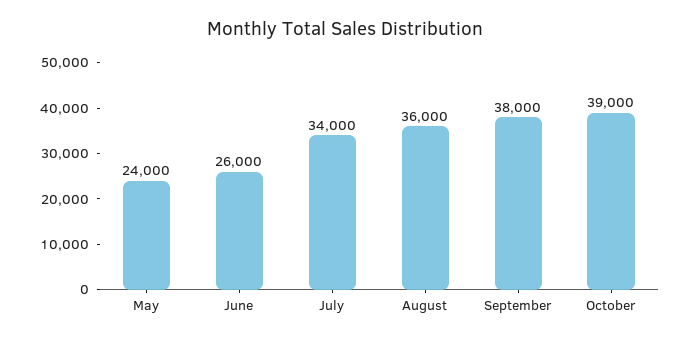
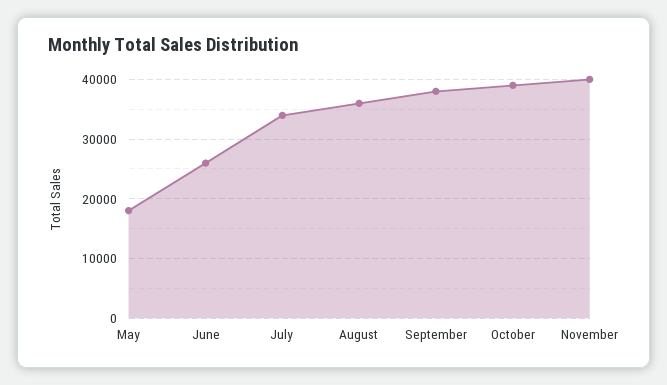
May: 24000 -> 18000
November: none -> 40000

